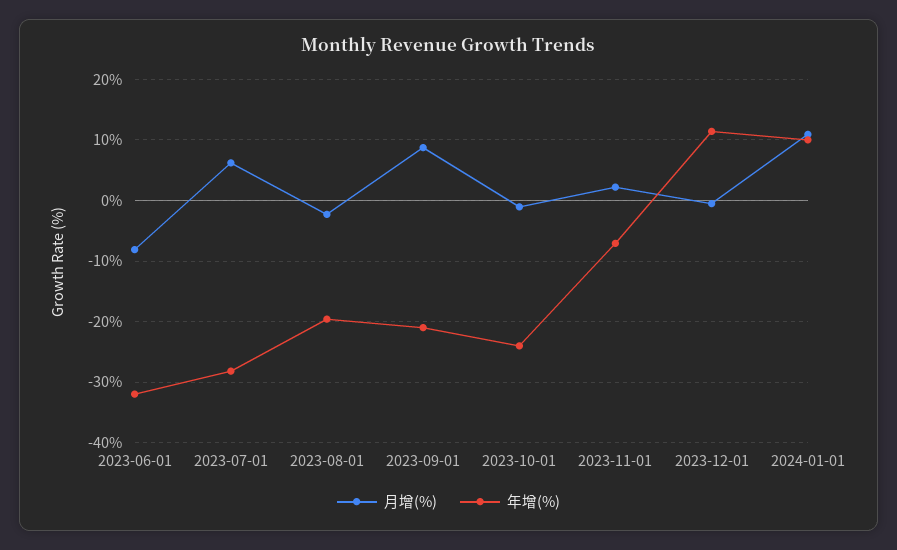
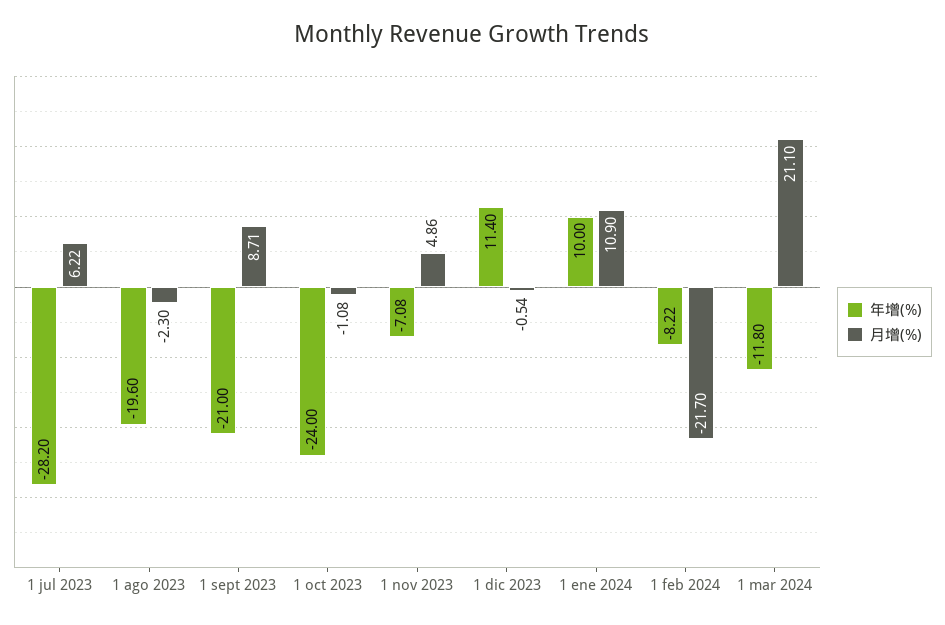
月增(%), 2023-06-01: -8 -> none
年增(%), 2023-06-01: -32 -> none
月增(%), 2023-11-01: 2 -> 4.86
年增(%), 1 feb 2024: none -> -8.22
月增(%), 1 feb 2024: none -> -21.7
年增(%), 1 mar 2024: none -> -11.8
月增(%), 1 mar 2024: none -> 21.1

